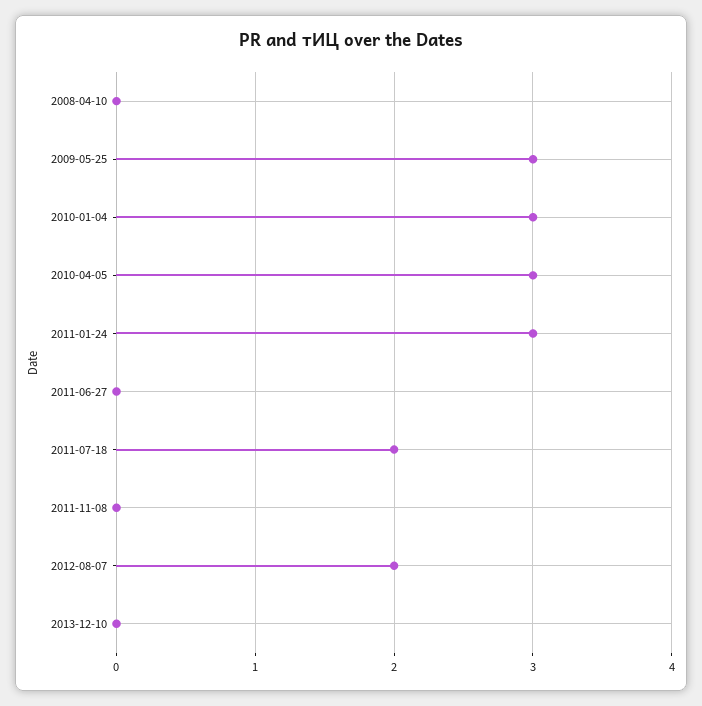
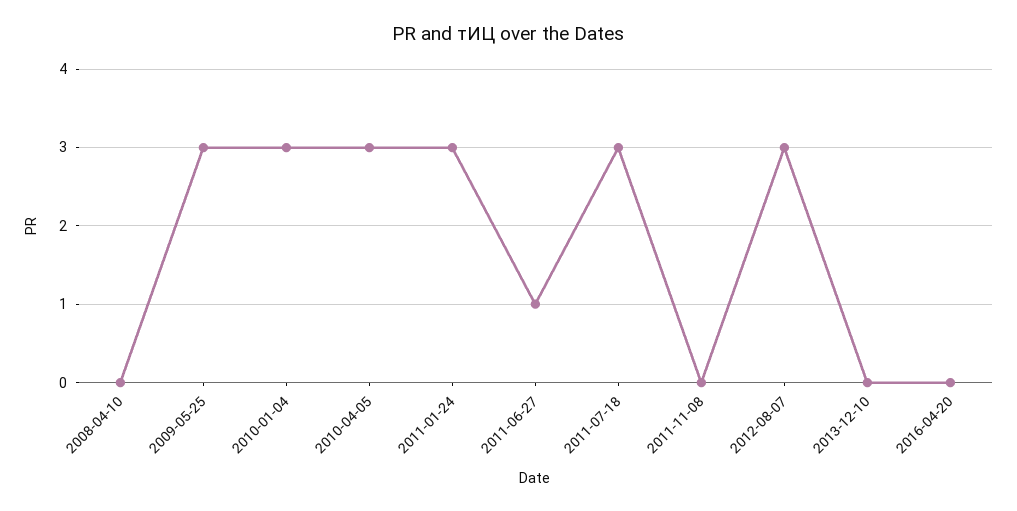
2011-06-27: 0 -> 1
2011-07-18: 2 -> 3
2012-08-07: 2 -> 3
2016-04-20: none -> 0

